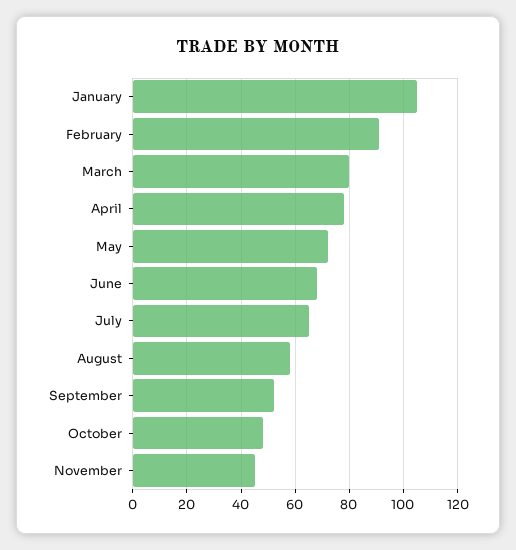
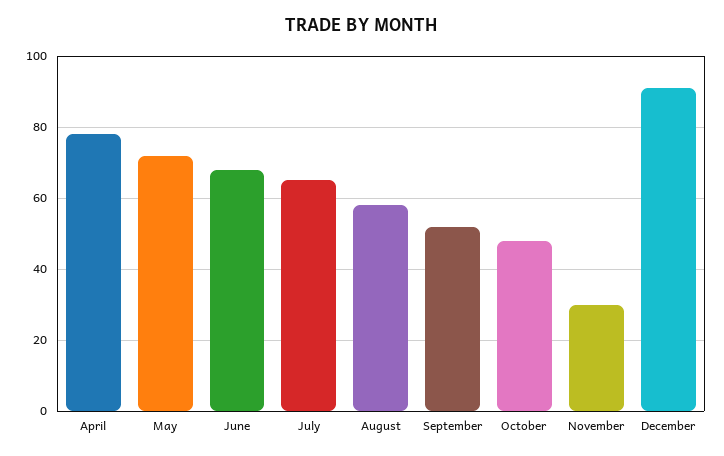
January: 105 -> none
February: 90 -> none
March: 80 -> none
November: 45 -> 30
December: none -> 90

